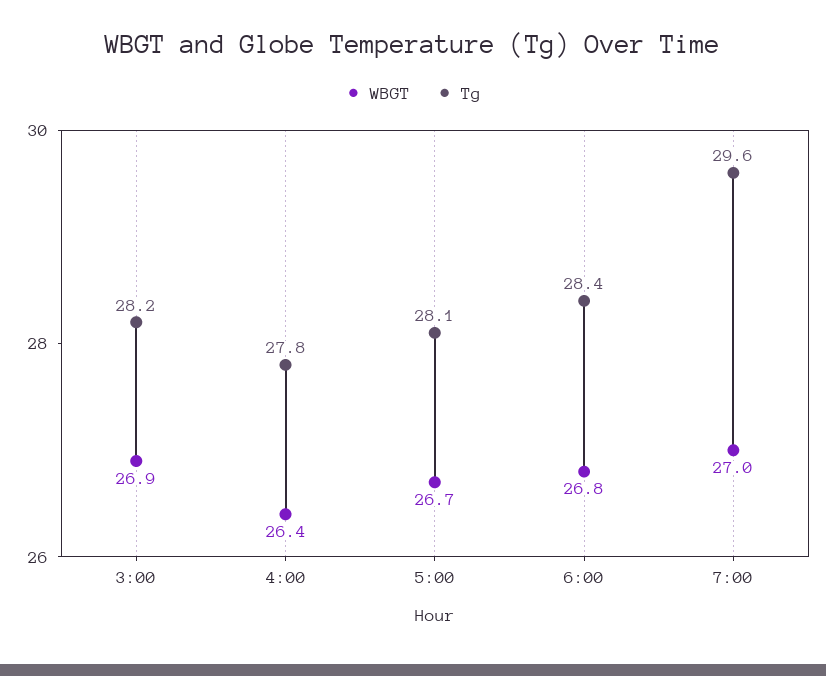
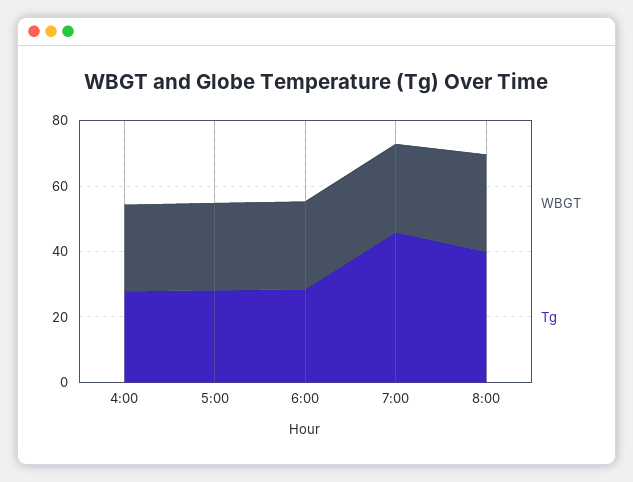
WBGT, 3:00: 26.9 -> none
Tg, 3:00: 28.2 -> none
Tg, 7:00: 29.6 -> 45
WBGT, 8:00: none -> 30
Tg, 8:00: none -> 40

